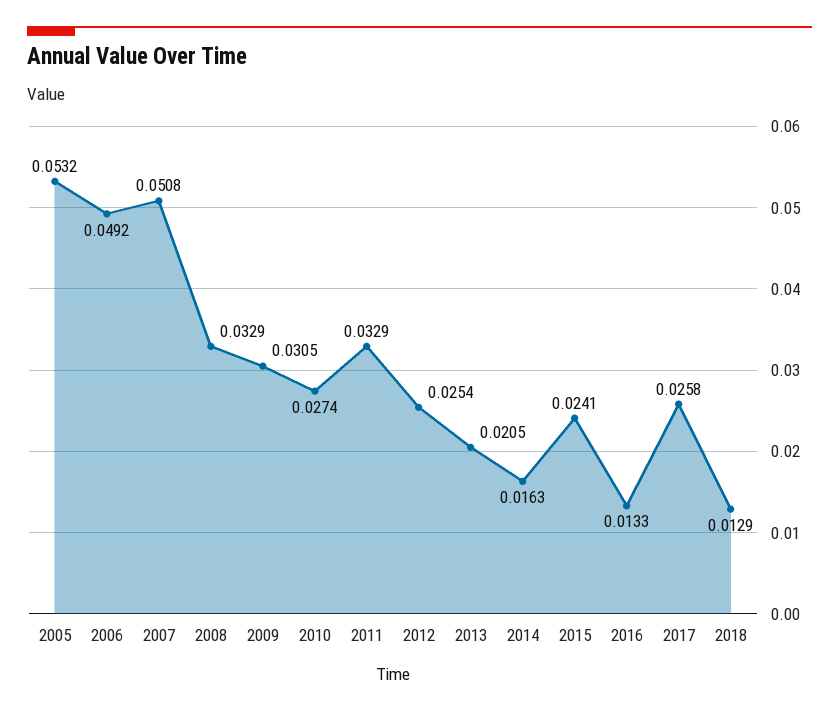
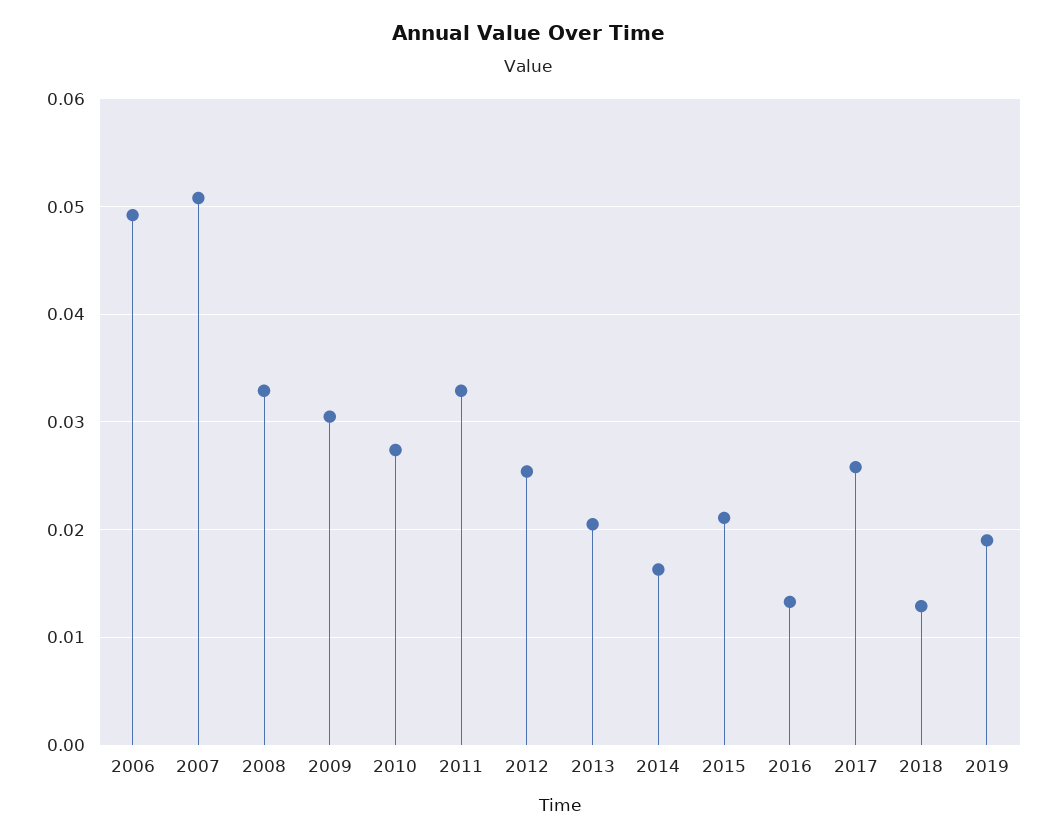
2005: 0.0532 -> none
2015: 0.0241 -> 0.021
2019: none -> 0.019

